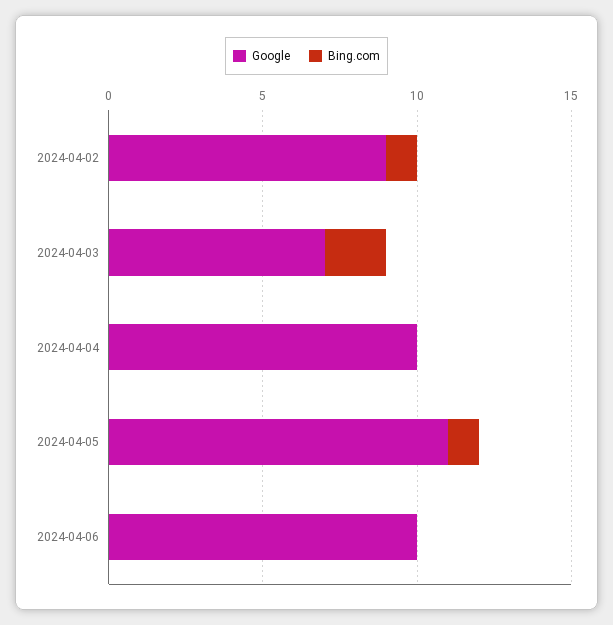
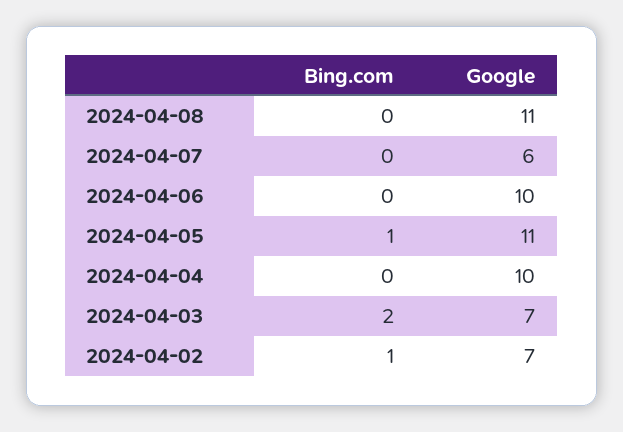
Google, 2024-04-02: 9 -> 7
Bing.com, 2024-04-08: none -> 0
Google, 2024-04-08: none -> 11
Bing.com, 2024-04-07: none -> 0
Google, 2024-04-07: none -> 6

